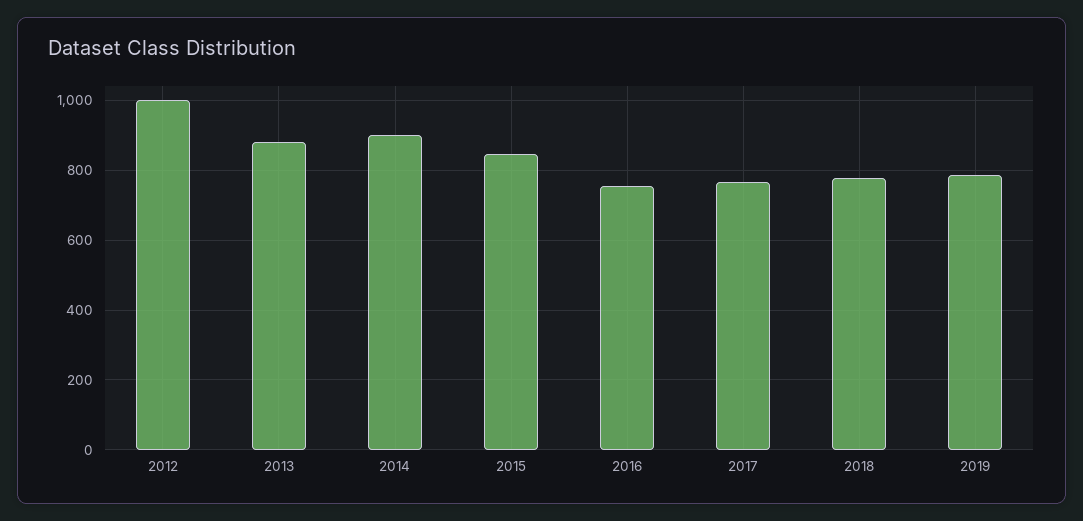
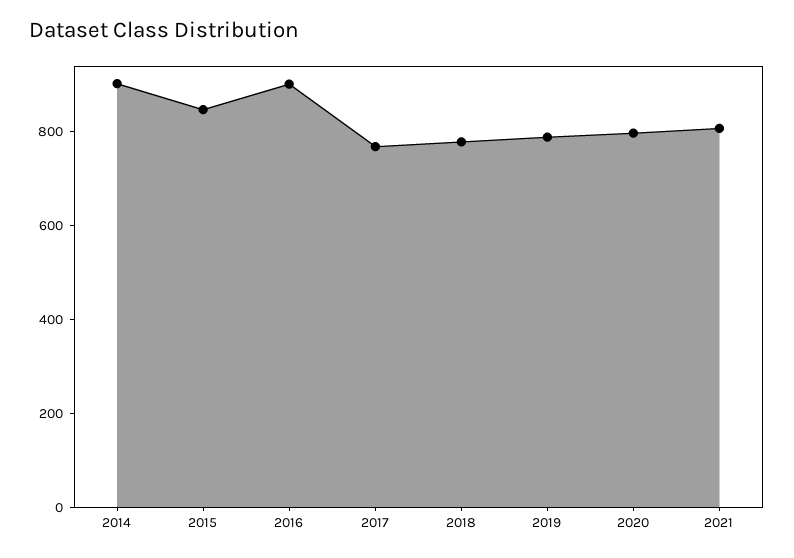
2012: 1000 -> none
2013: 880 -> none
2016: 760 -> 900
2020: none -> 800
2021: none -> 800

